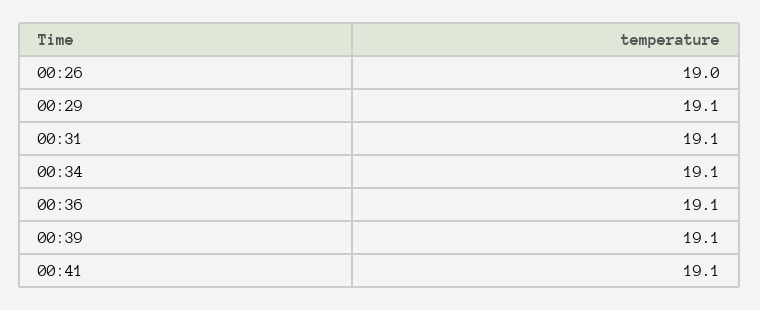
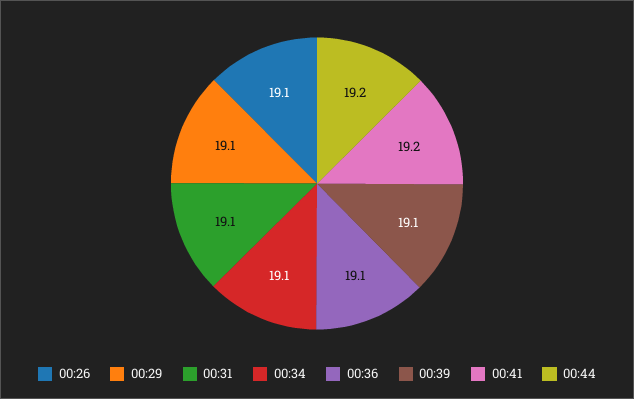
00:26: 19 -> 19.1
00:41: 19.1 -> 19.2
00:44: none -> 19.2

